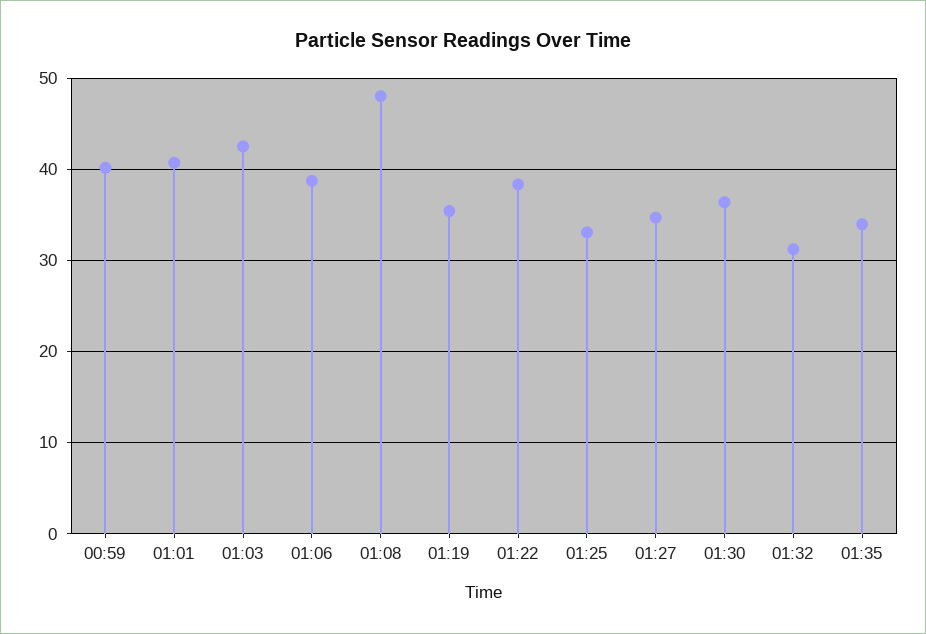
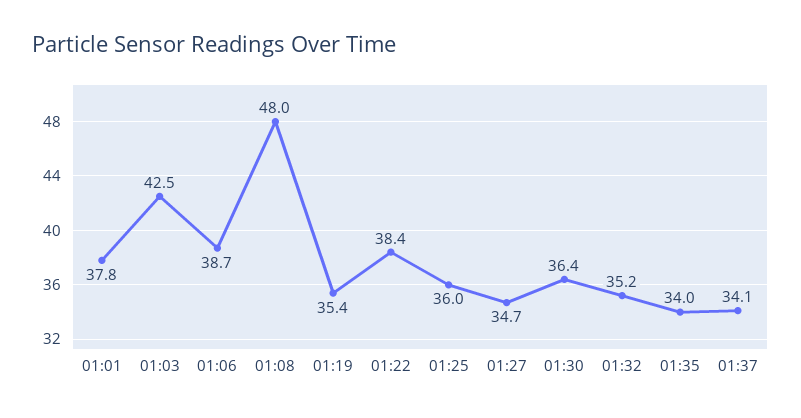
00:59: 40 -> none
01:01: 41 -> 37.8
01:25: 33 -> 36
01:32: 31 -> 35.2
01:37: none -> 34.1

